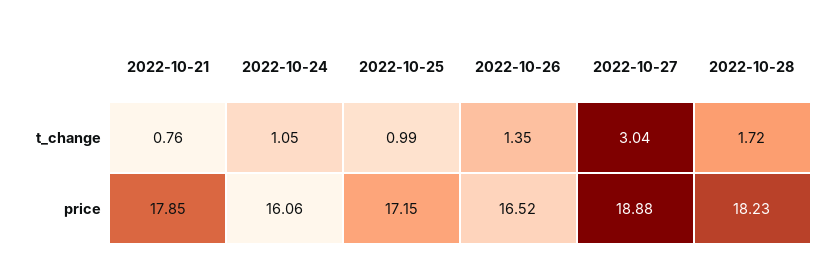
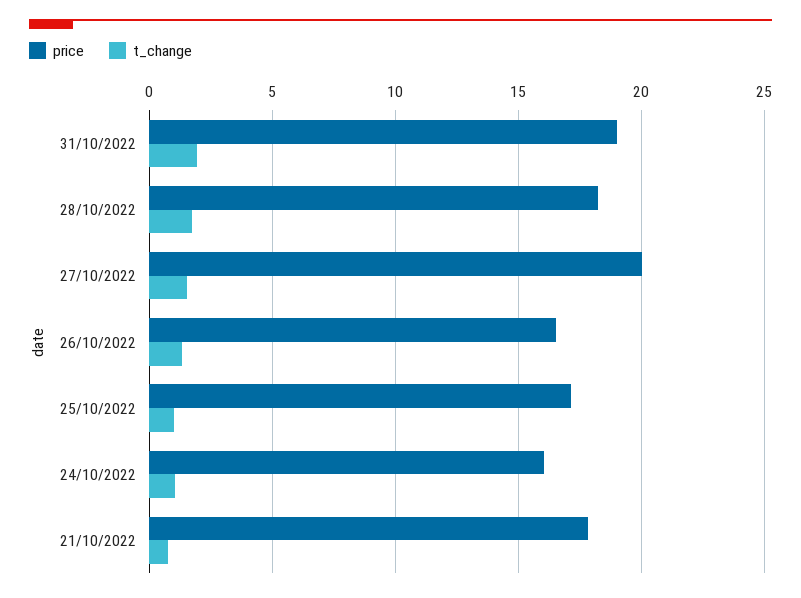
t_change, 2022-10-27: 3.04 -> 1.5
price, 2022-10-27: 18.88 -> 20
price, 31/10/2022: none -> 19
t_change, 31/10/2022: none -> 2

